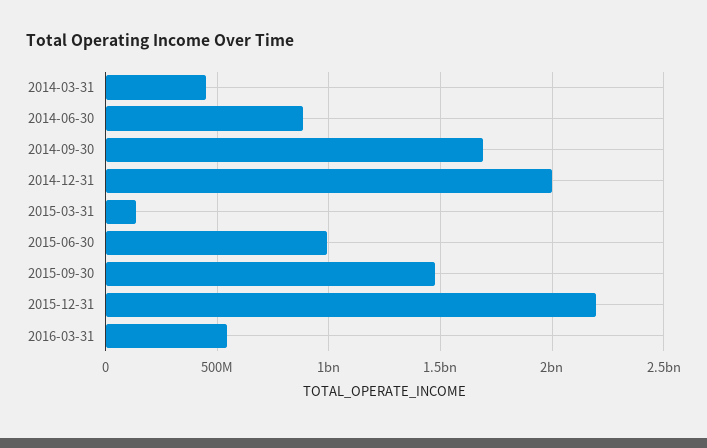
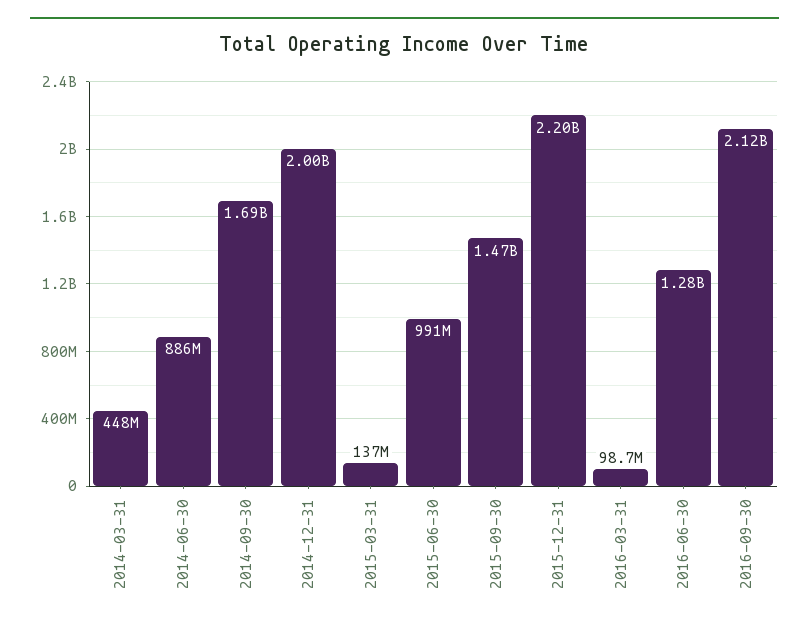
2016-03-31: 550000000 -> 98700000
2016-06-30: none -> 1280000000
2016-09-30: none -> 2120000000

